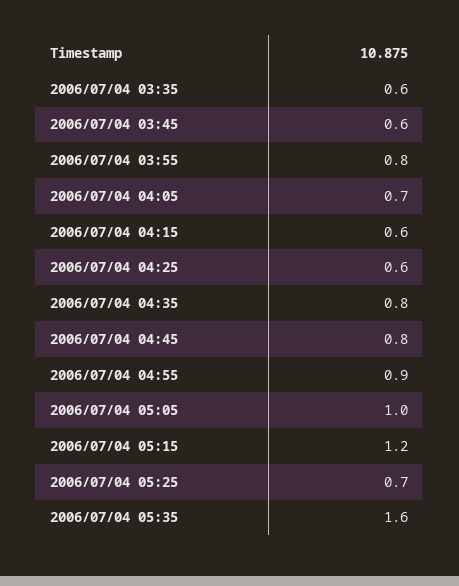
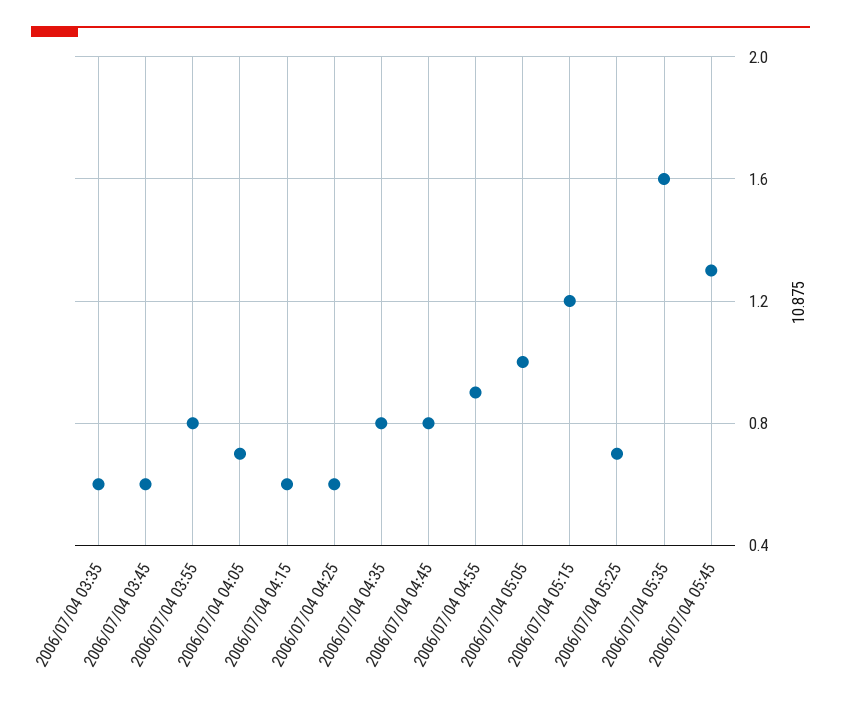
2006/07/04 05:45: none -> 1.3

